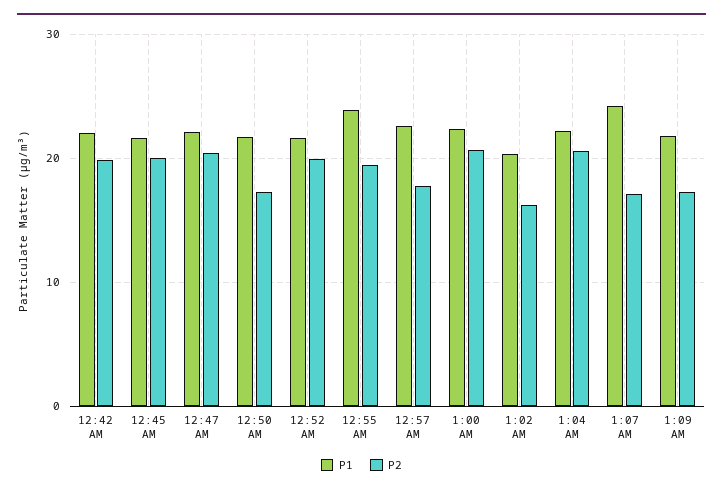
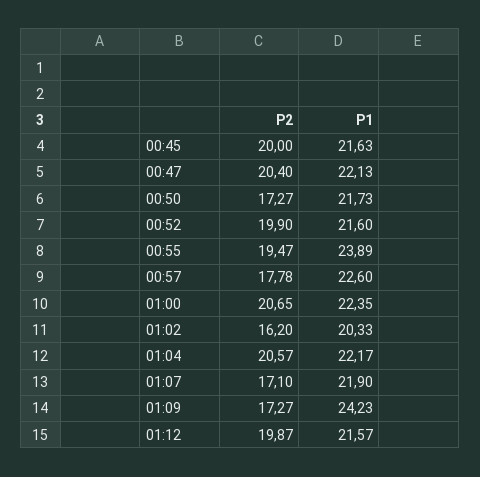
P1, 12:42 AM: 22 -> none
P2, 12:42 AM: 20 -> none
P1, 1:07 AM: 24 -> 21.9
P1, 1:09 AM: 22 -> 24.23
P2, 01:12: none -> 19.87
P1, 01:12: none -> 21.57

